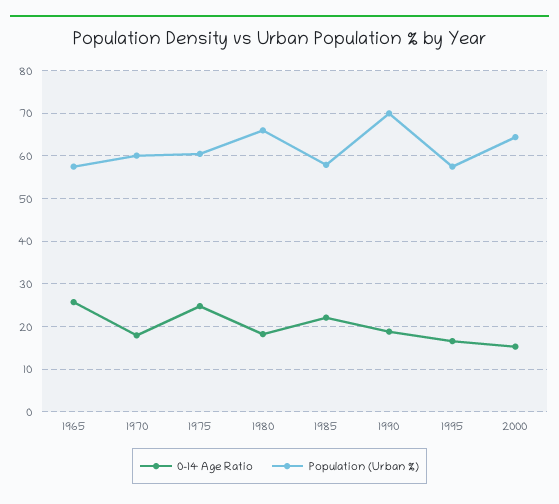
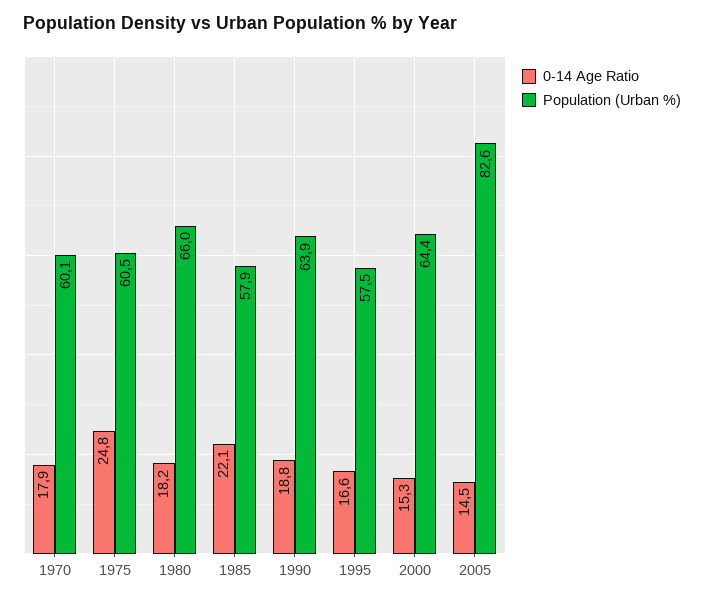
0-14 Age Ratio, 1965: 26 -> none
Population (Urban %), 1965: 58 -> none
Population (Urban %), 1990: 70 -> 63.9
0-14 Age Ratio, 2005: none -> 14.5
Population (Urban %), 2005: none -> 82.6

